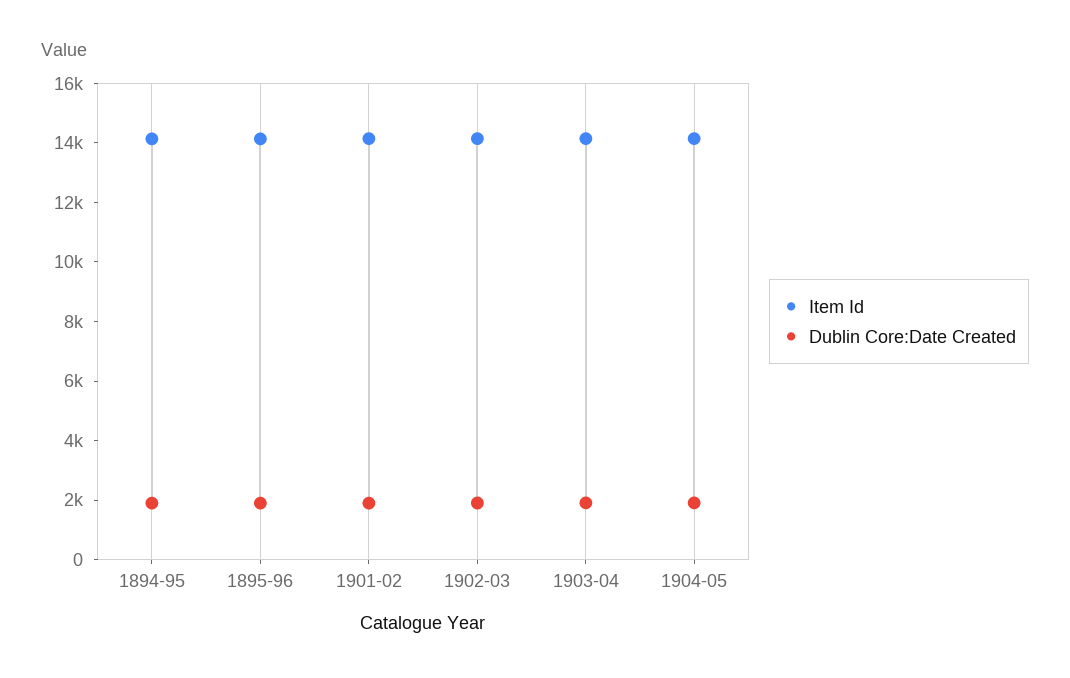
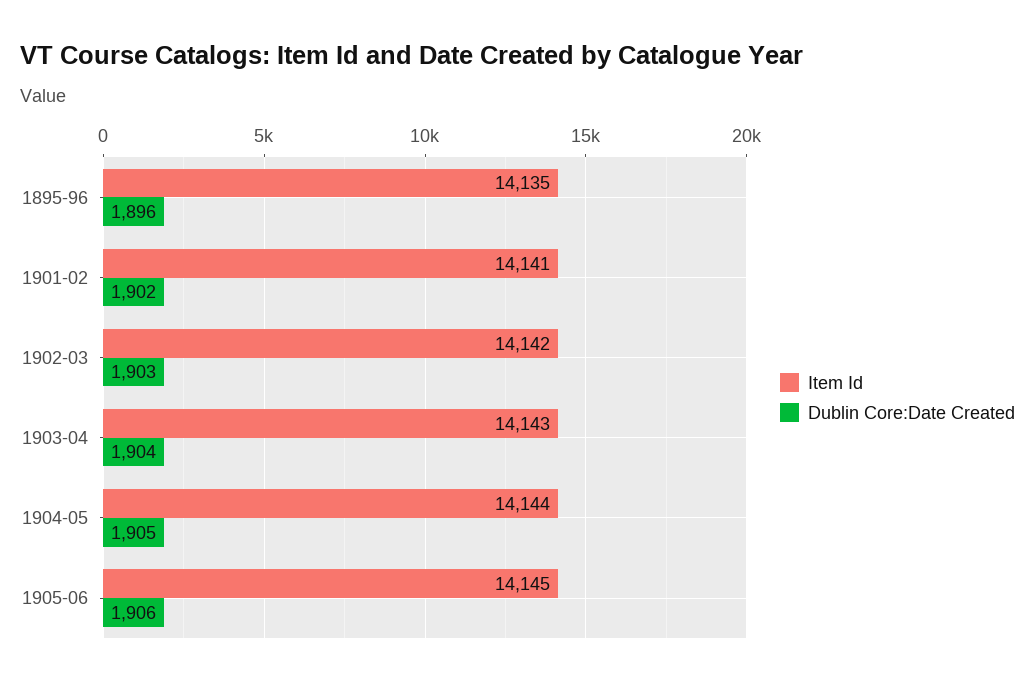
Item Id, 1894-95: 14000 -> none
Dublin Core:Date Created, 1894-95: 2000 -> none
Item Id, 1905-06: none -> 14145
Dublin Core:Date Created, 1905-06: none -> 1906

